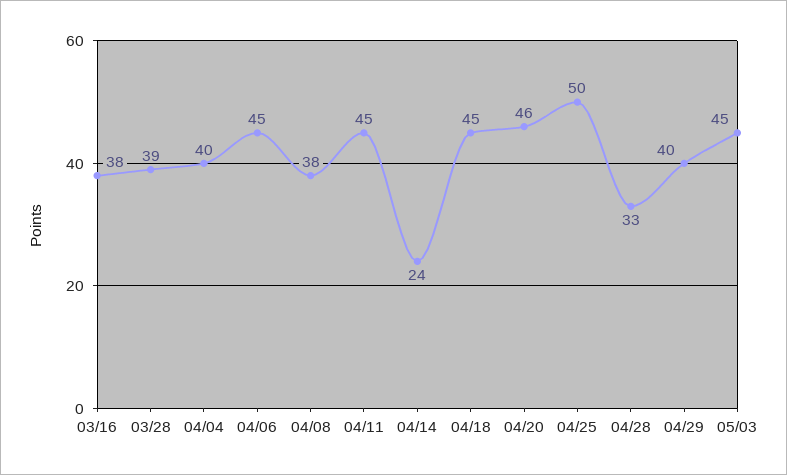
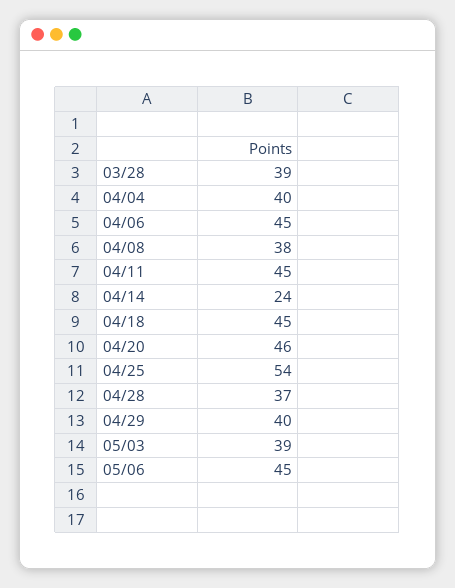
03/16: 38 -> none
04/25: 50 -> 54
04/28: 33 -> 37
05/03: 45 -> 39
05/06: none -> 45

